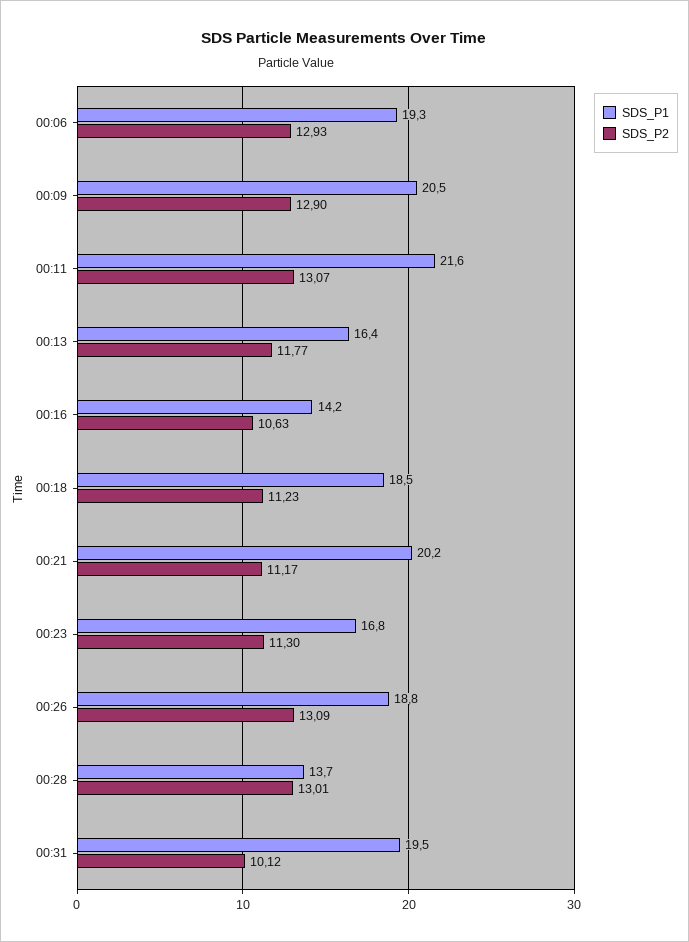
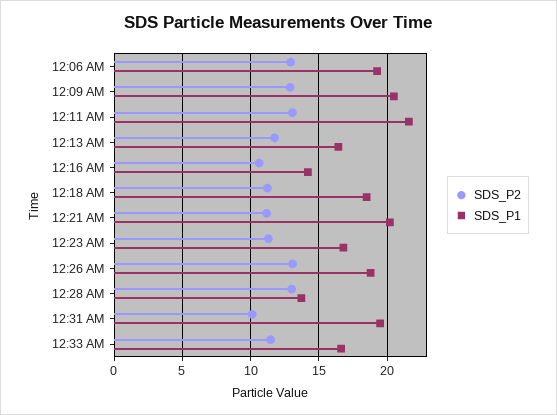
SDS_P2, 12:33 AM: none -> 11.5
SDS_P1, 12:33 AM: none -> 16.5

